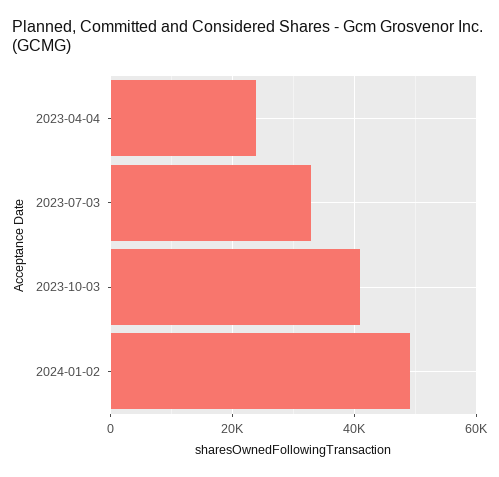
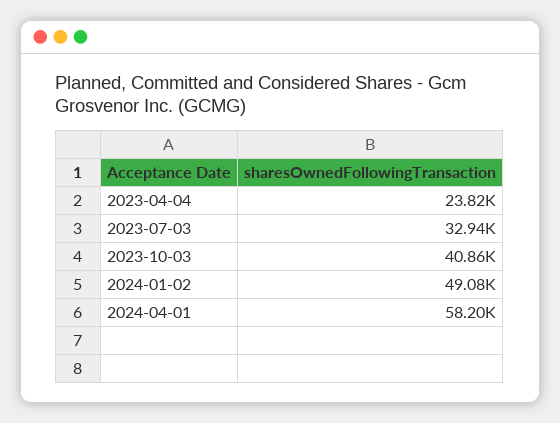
2024-04-01: none -> 58200

